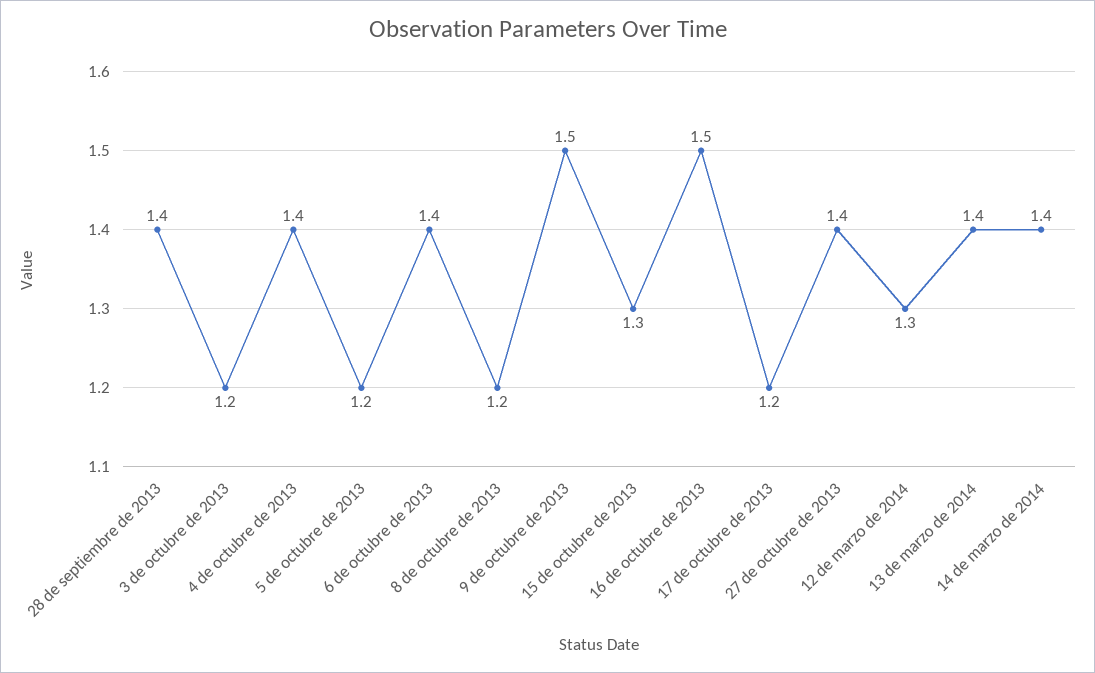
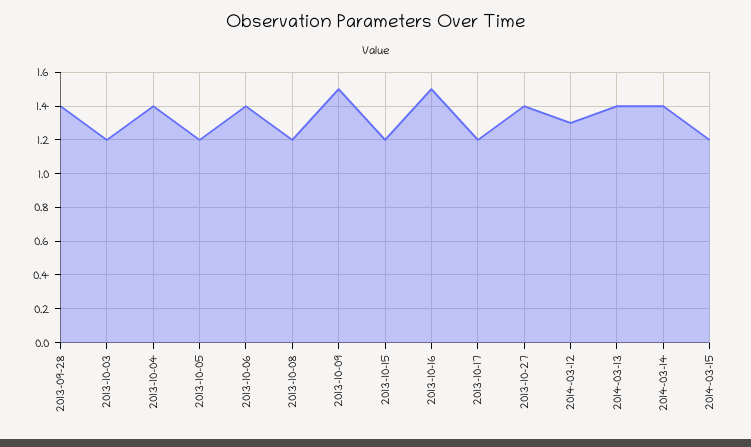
15 de octubre de 2013: 1.3 -> 1.2
2014-03-15: none -> 1.2

